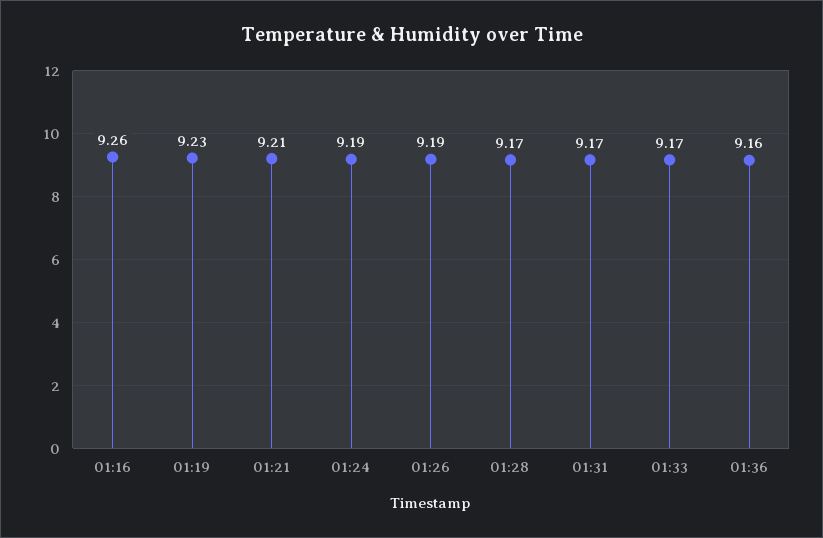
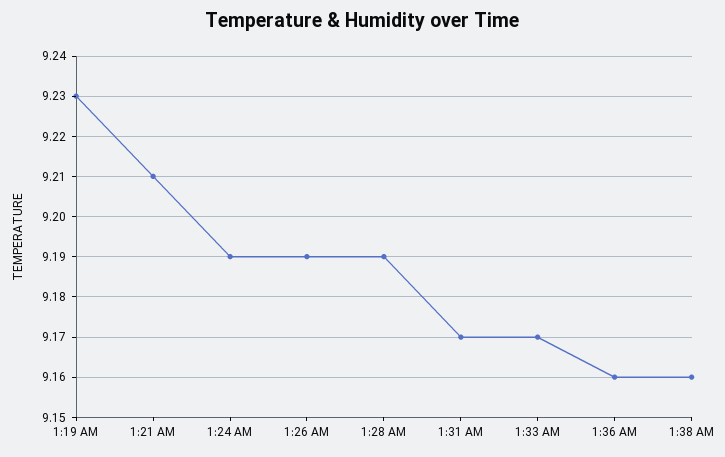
01:16: 9.26 -> none
01:28: 9.17 -> 9.19
1:38 AM: none -> 9.16

